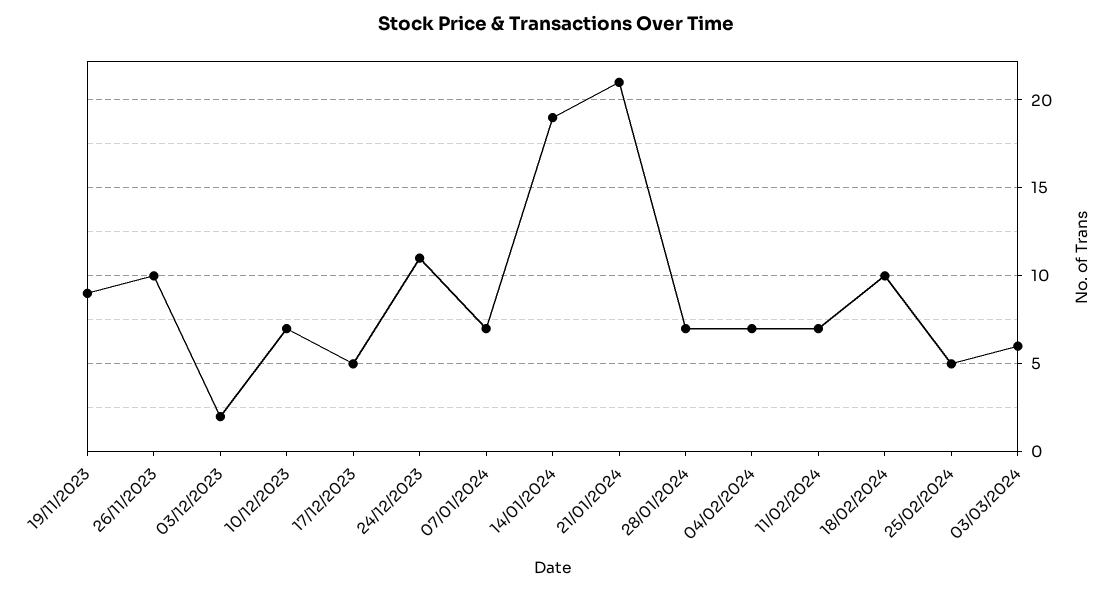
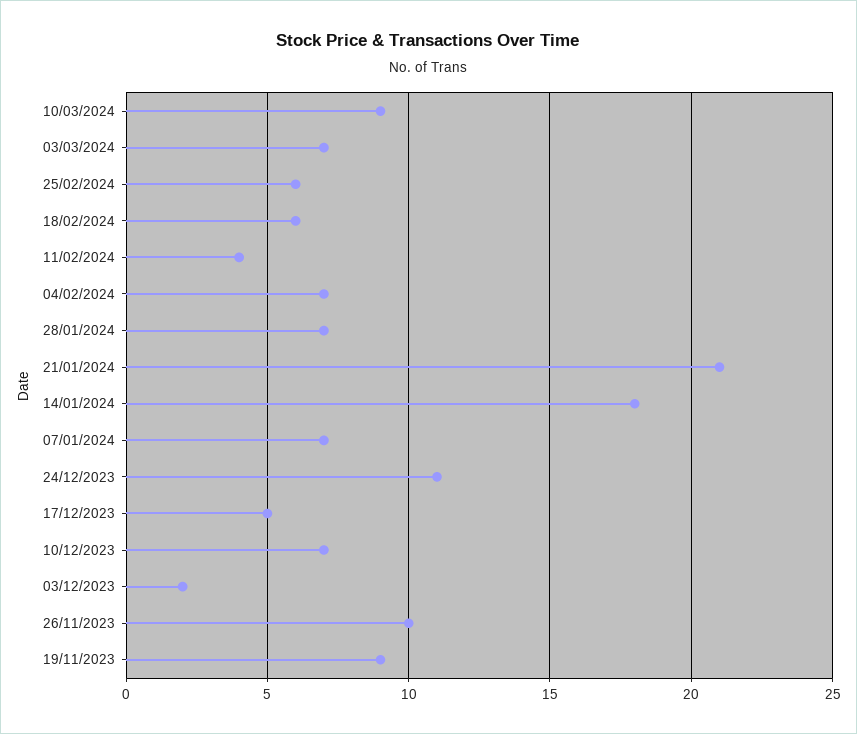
14/01/2024: 19 -> 18
11/02/2024: 7 -> 4
18/02/2024: 10 -> 6
25/02/2024: 5 -> 6
03/03/2024: 6 -> 7
10/03/2024: none -> 9

